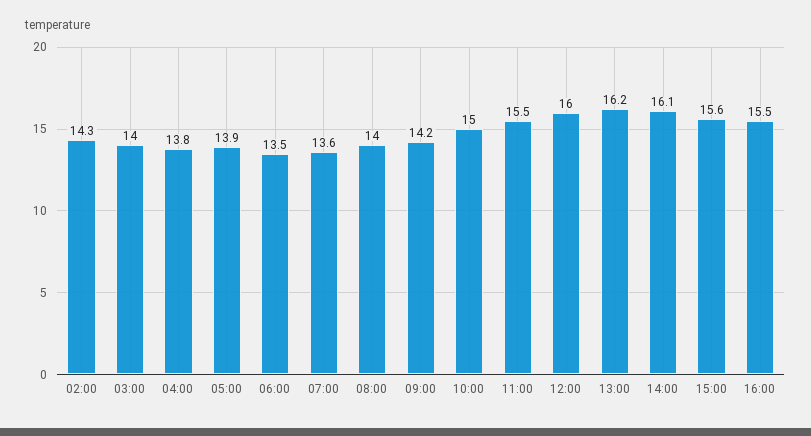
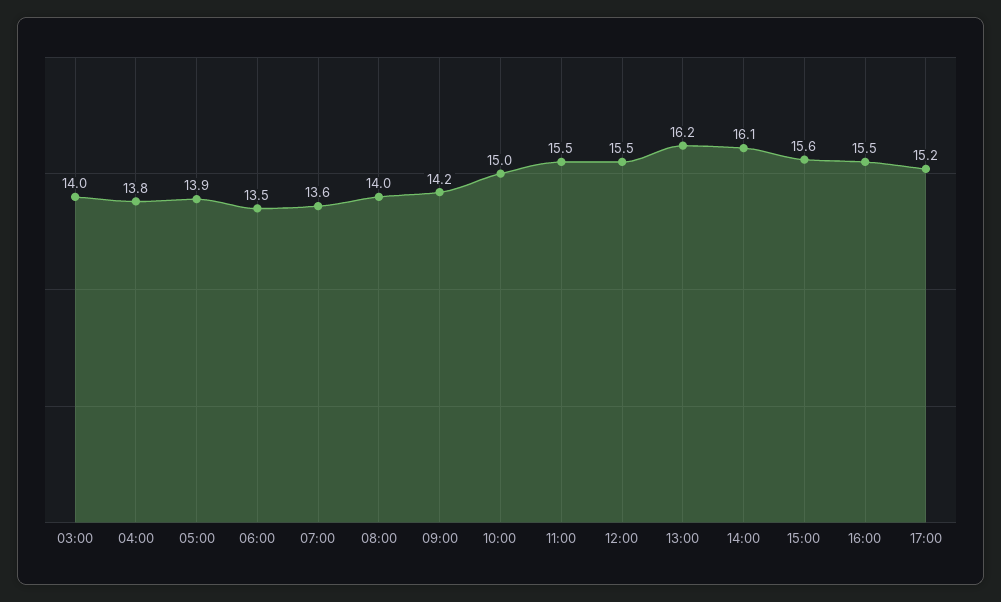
02:00: 14.3 -> none
12:00: 16 -> 15.5
17:00: none -> 15.2

